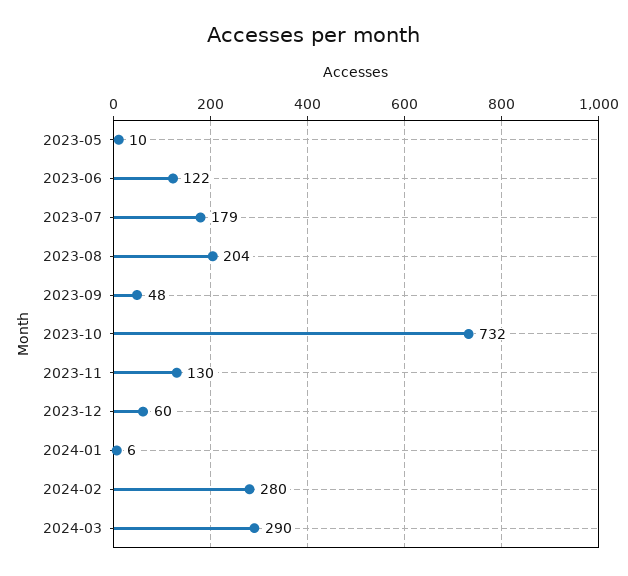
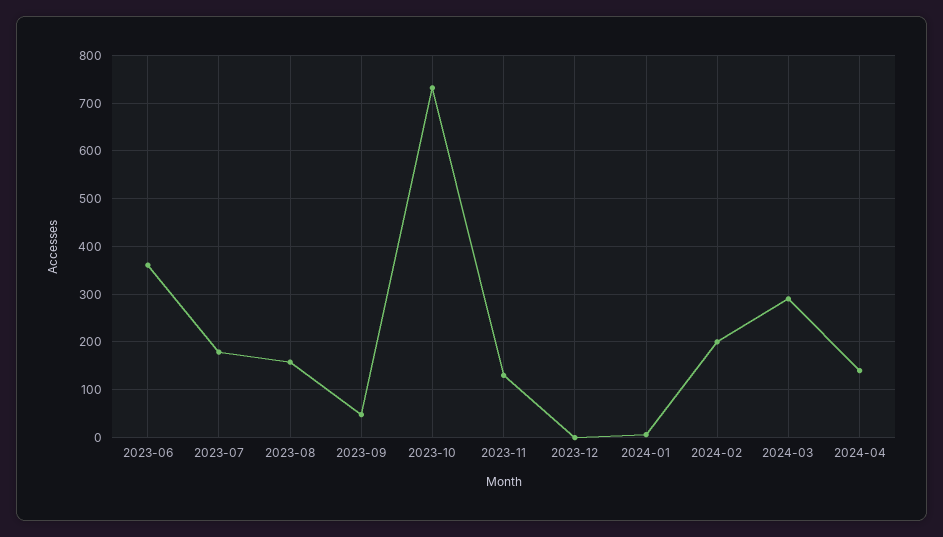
2023-05: 10 -> none
2023-06: 122 -> 360
2023-08: 204 -> 160
2023-12: 60 -> 0
2024-02: 280 -> 200
2024-04: none -> 140

